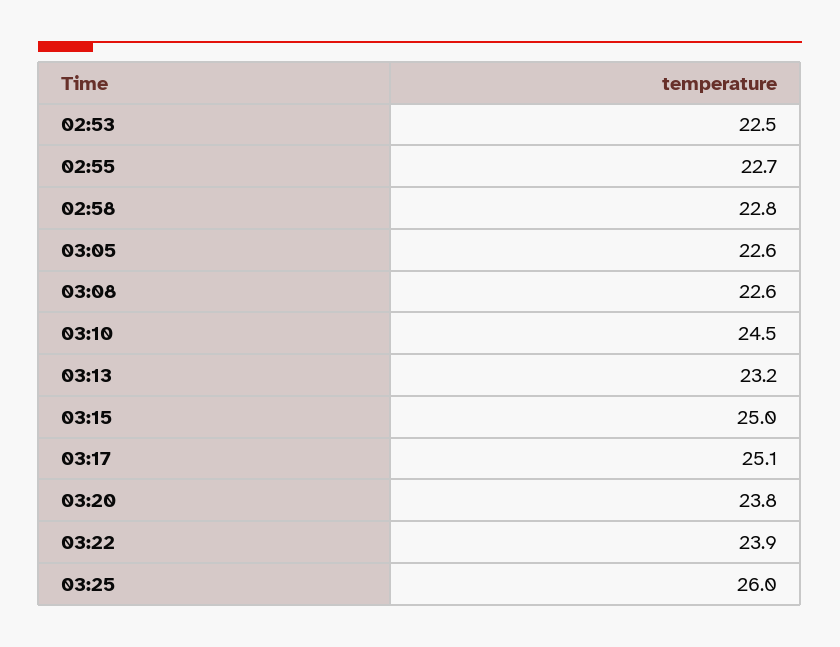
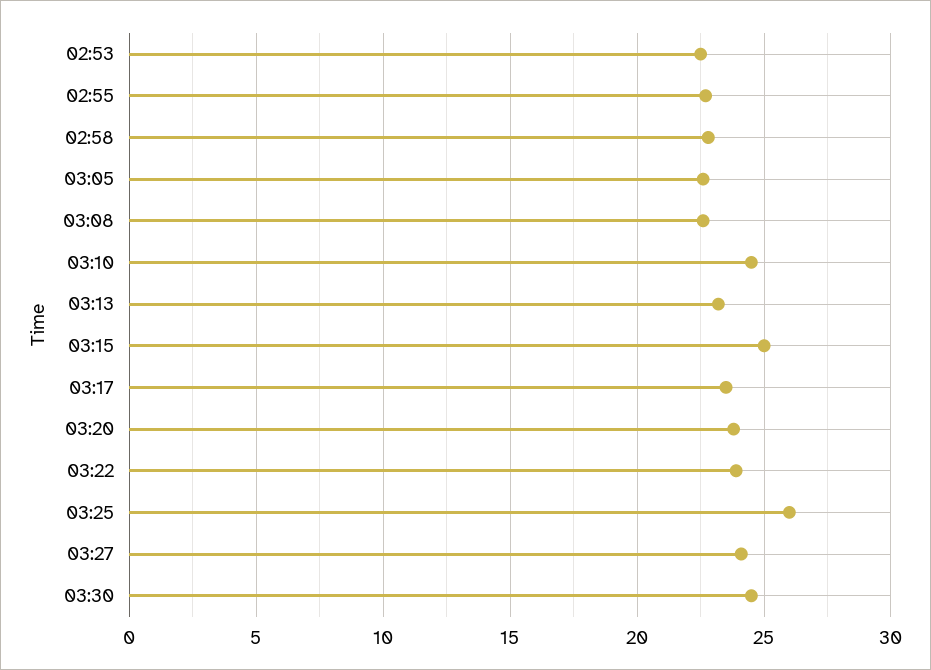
03:17: 25.1 -> 23.5
03:27: none -> 24
03:30: none -> 24.5

